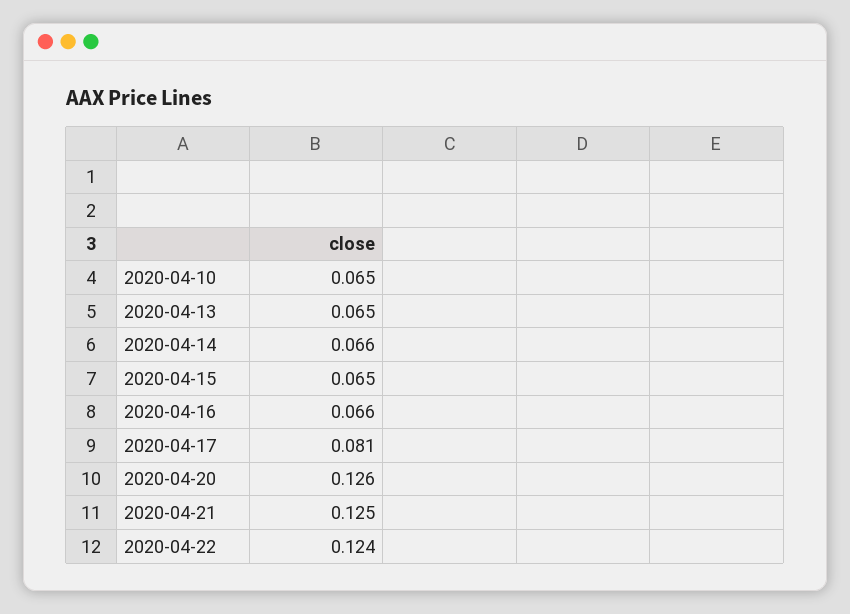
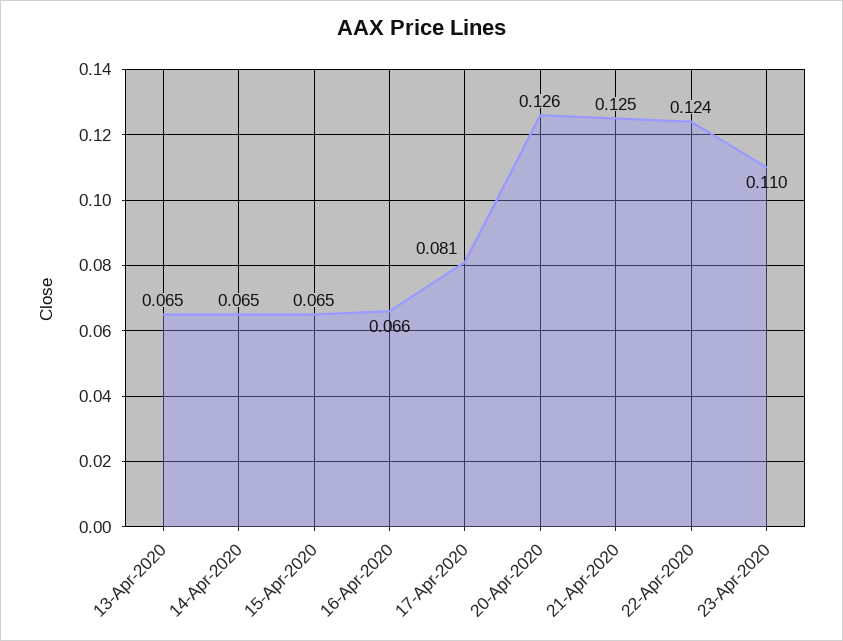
2020-04-10: 0.065 -> none
2020-04-14: 0.066 -> 0.065
23-Apr-2020: none -> 0.11

